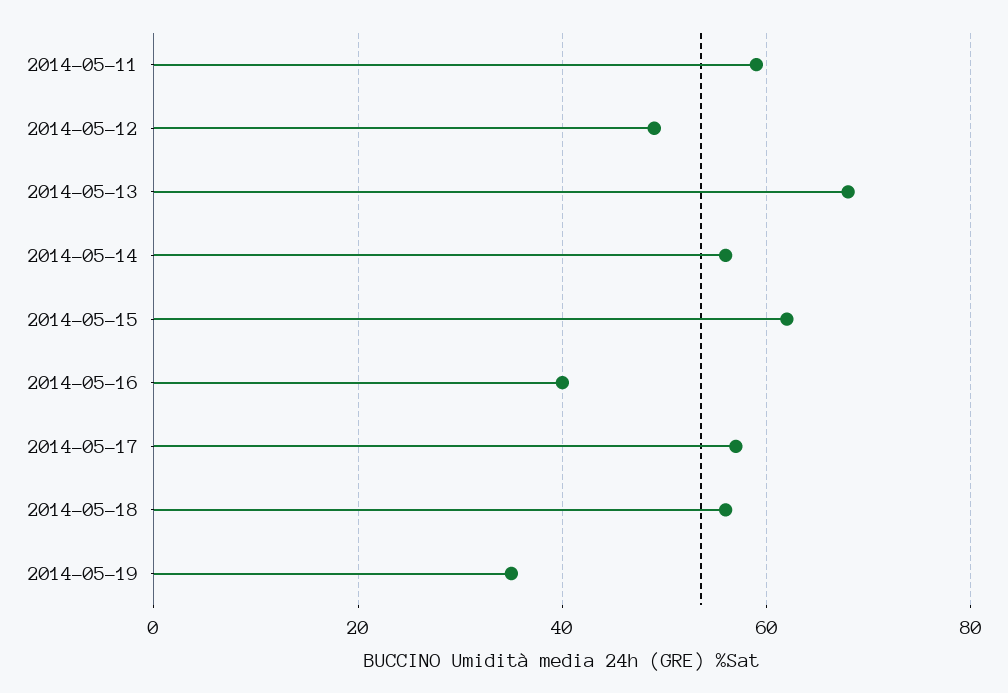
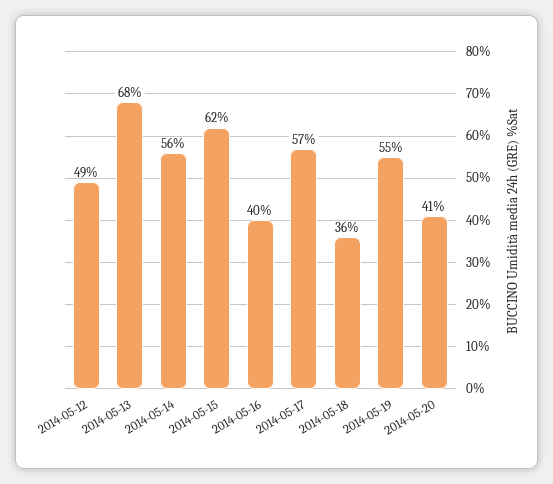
2014-05-11: 60 -> none
2014-05-18: 55 -> 36
2014-05-19: 35 -> 55
2014-05-20: none -> 41

